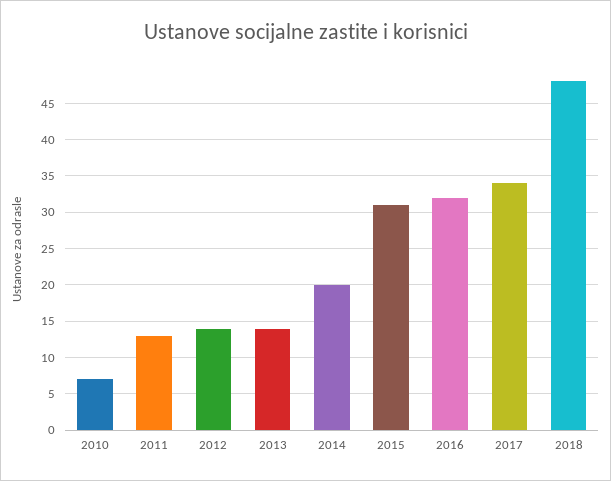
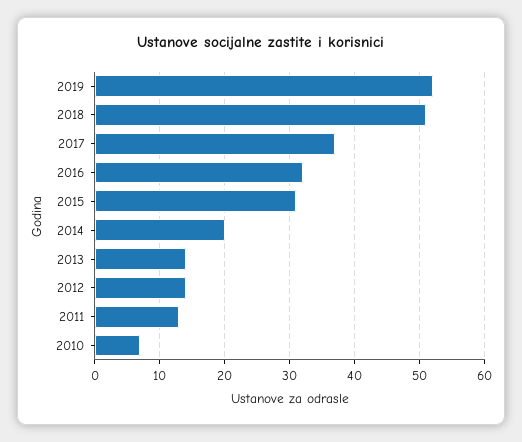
2017: 34 -> 37
2018: 48 -> 51
2019: none -> 52

